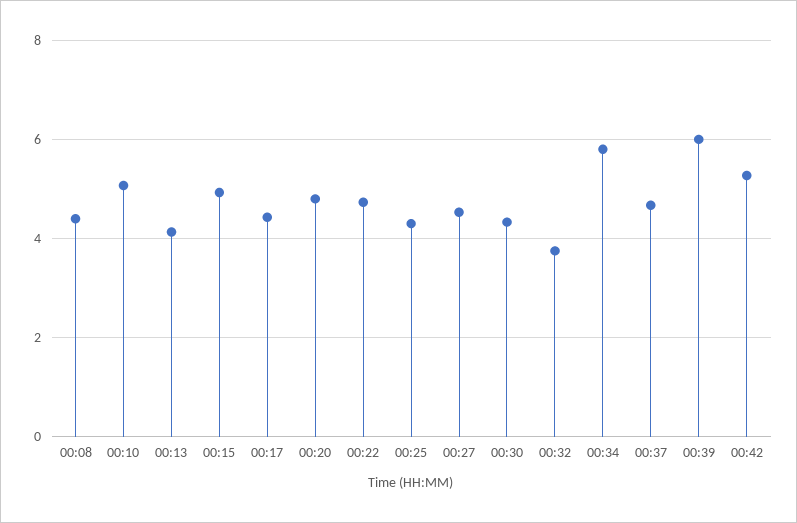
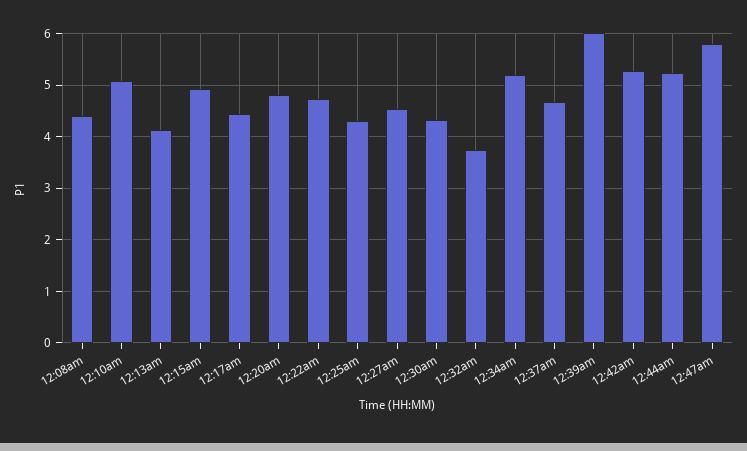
00:34: 5.8 -> 5.2
12:44am: none -> 5.2
12:47am: none -> 5.8

